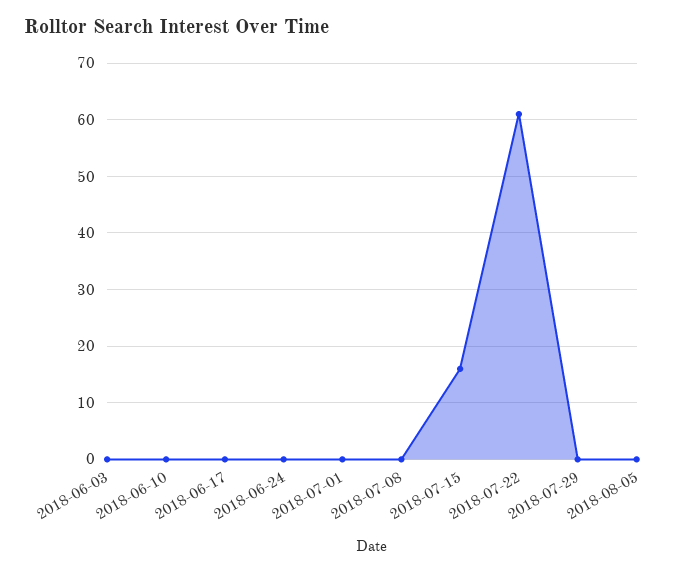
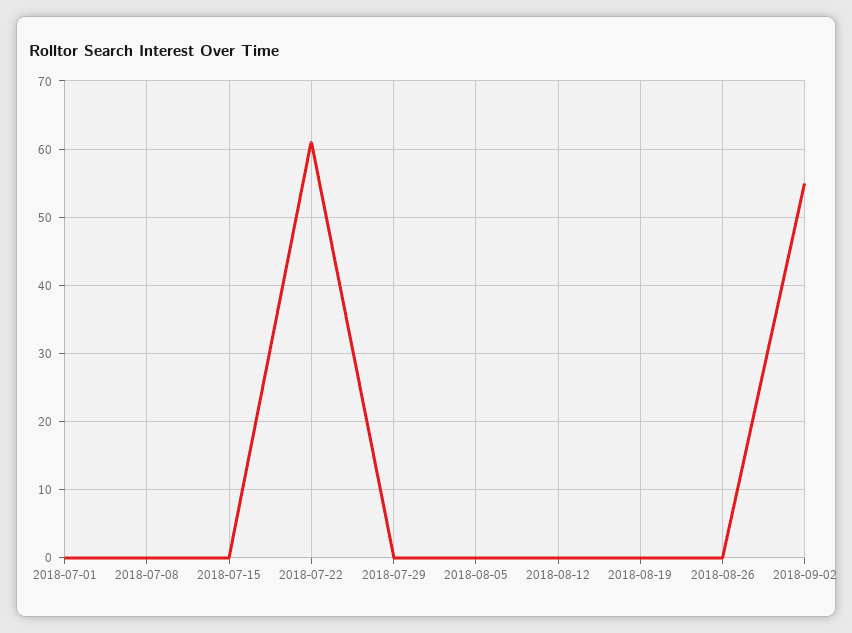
2018-06-03: 0 -> none
2018-06-10: 0 -> none
2018-06-17: 0 -> none
2018-06-24: 0 -> none
2018-07-15: 15 -> 0
2018-08-12: none -> 0
2018-08-19: none -> 0
2018-08-26: none -> 0
2018-09-02: none -> 55

